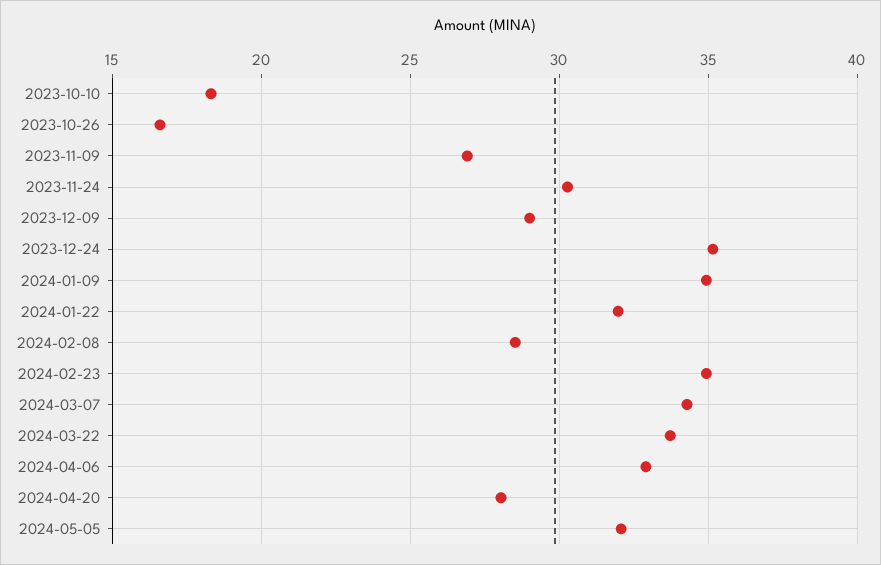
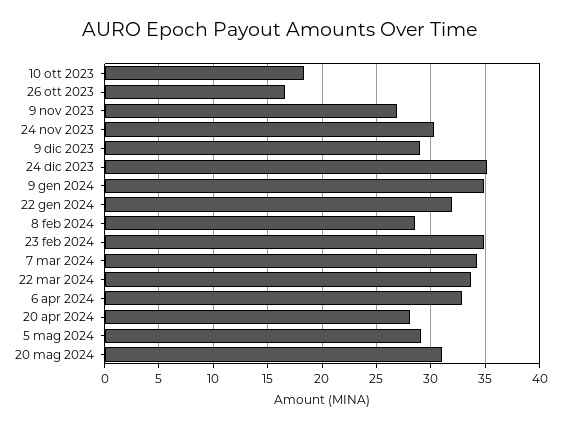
2024-05-05: 32 -> 29
20 mag 2024: none -> 31

